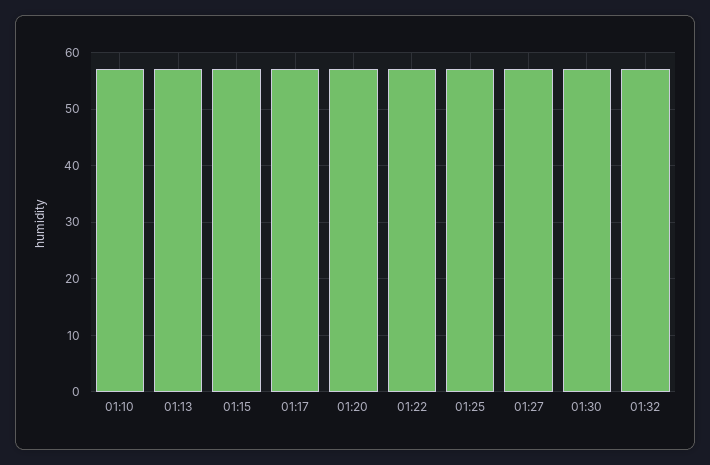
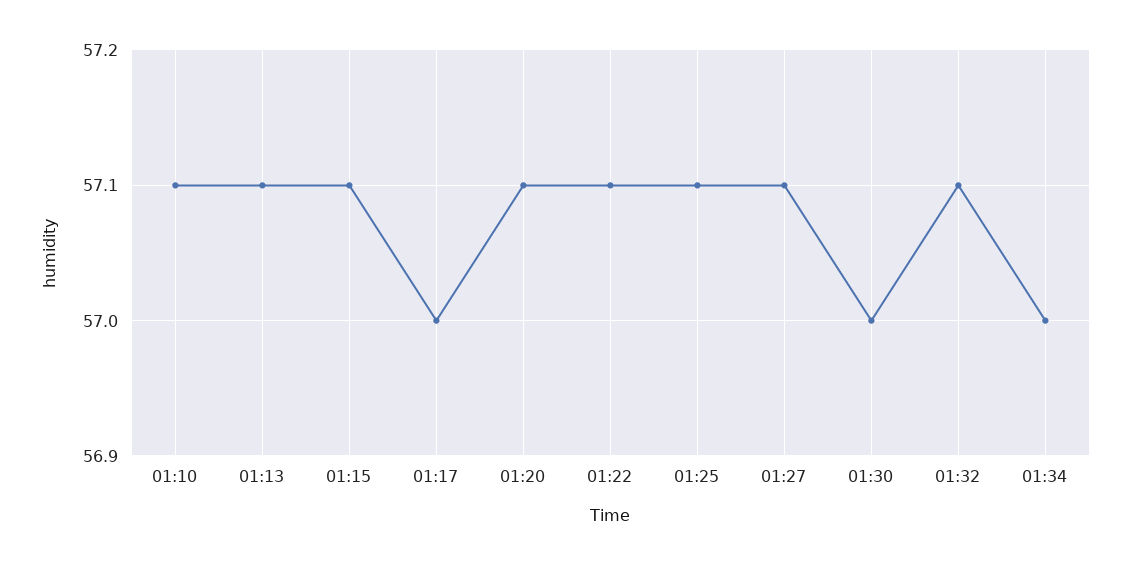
01:34: none -> 57

